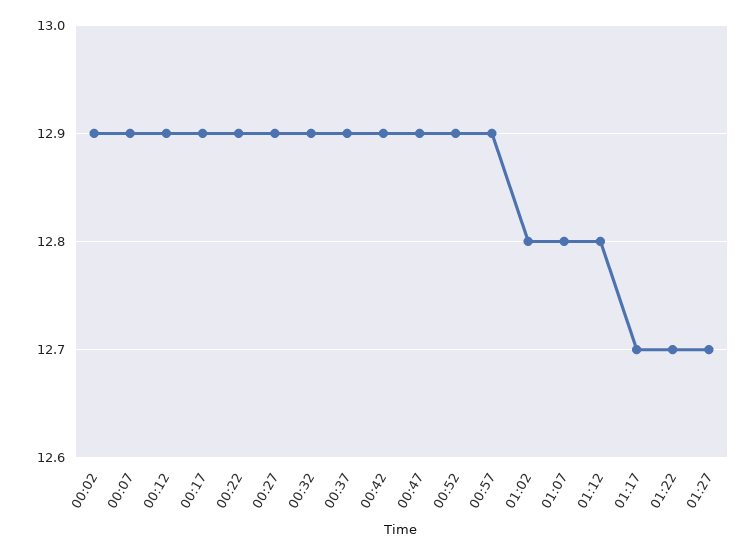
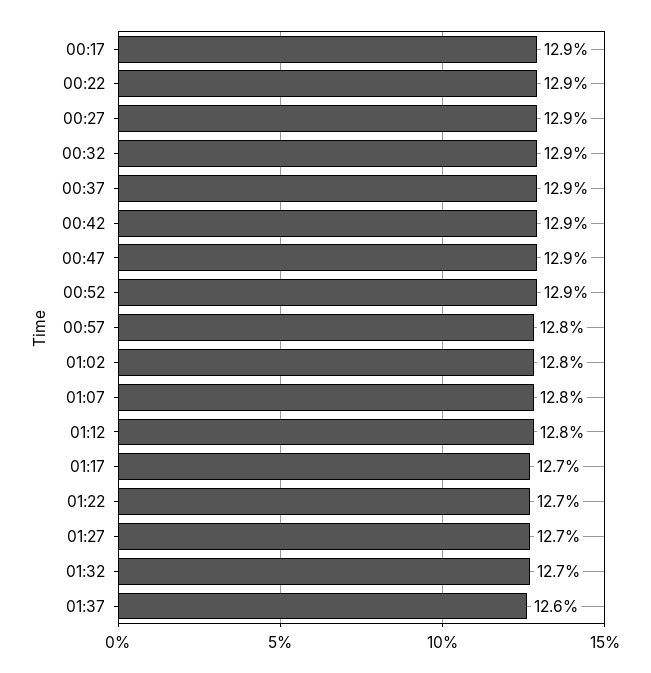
00:02: 12.9 -> none
00:07: 12.9 -> none
00:12: 12.9 -> none
00:57: 12.9 -> 12.8
01:32: none -> 12.7
01:37: none -> 12.6

